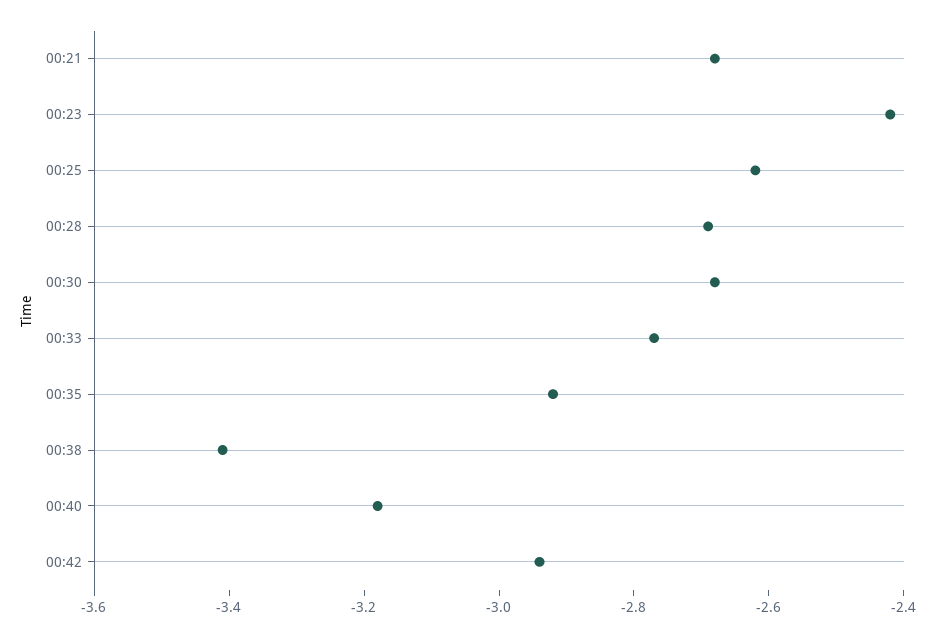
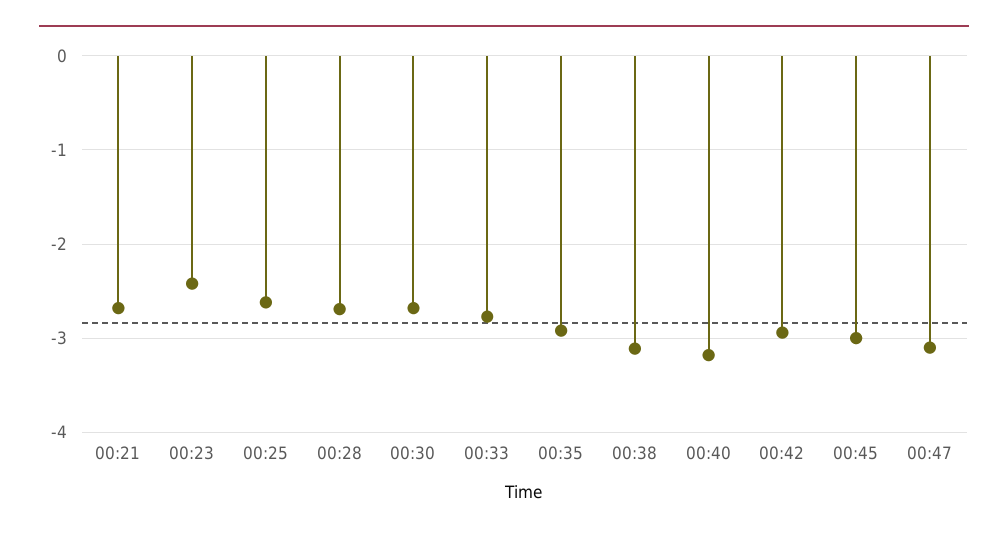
00:38: -3.4 -> -3.1
00:45: none -> -3
00:47: none -> -3.1

